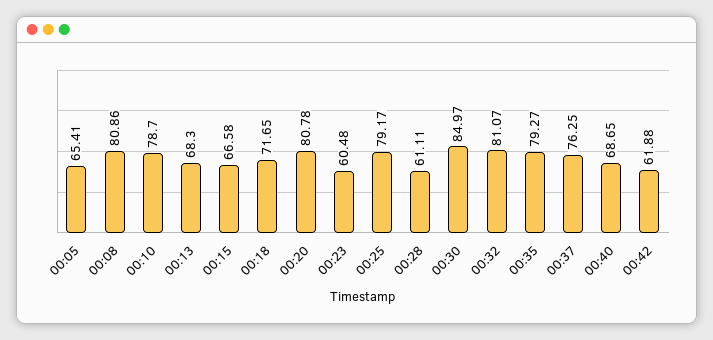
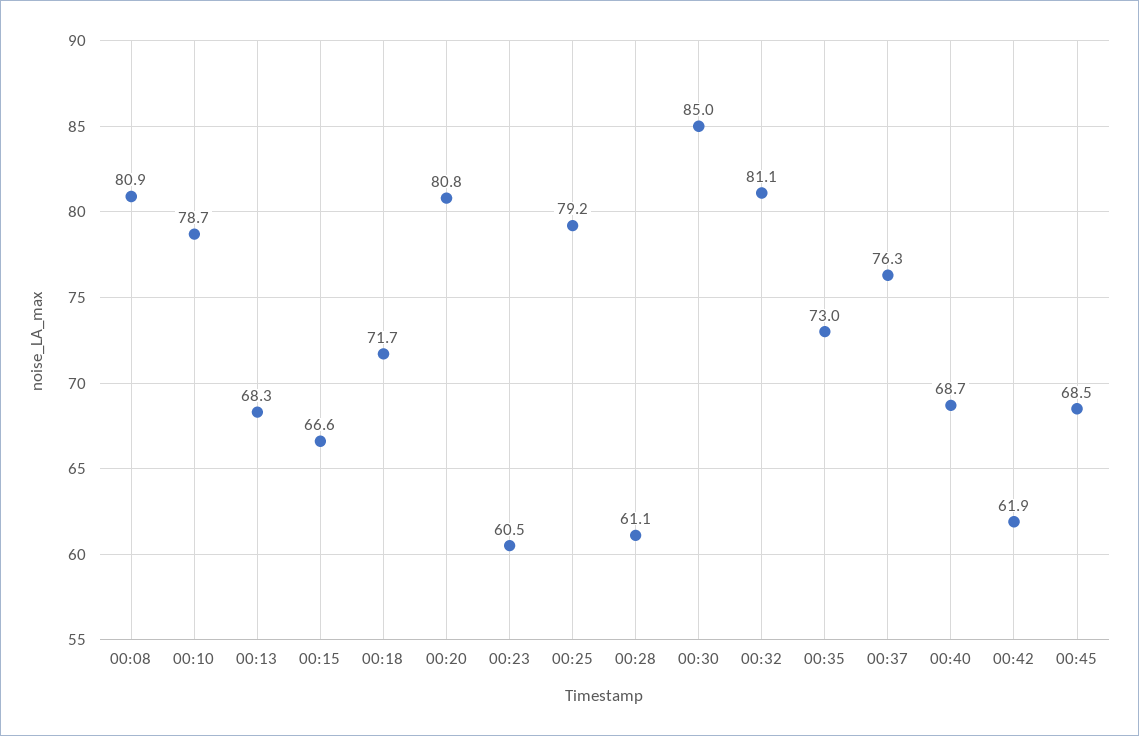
00:05: 65.41 -> none
00:35: 79.27 -> 73
00:45: none -> 68.5

